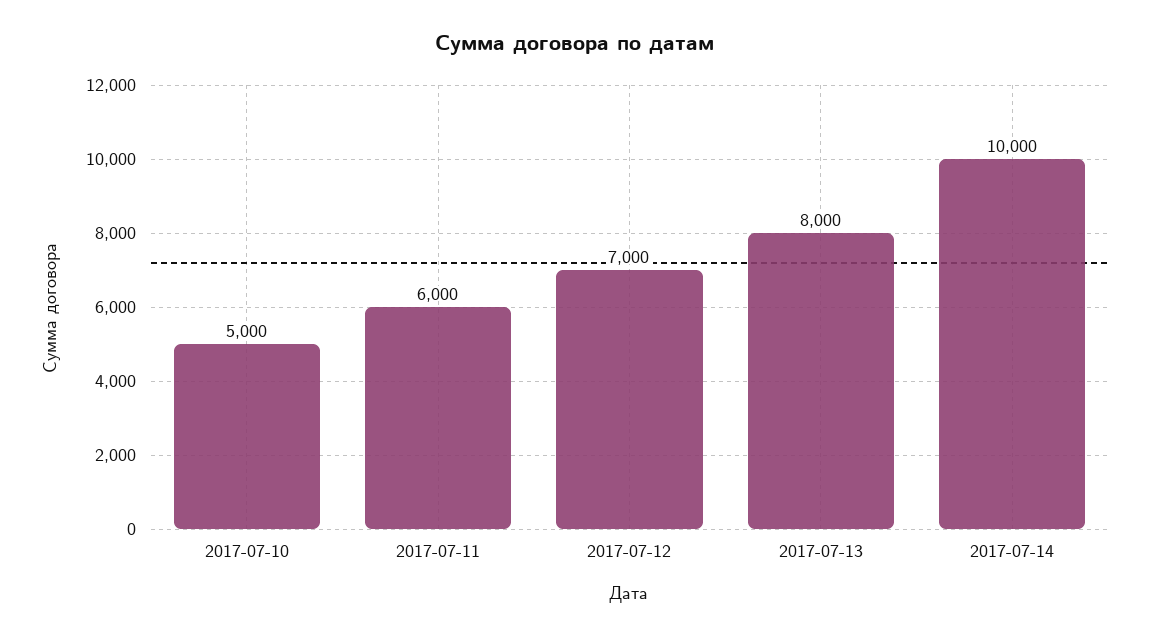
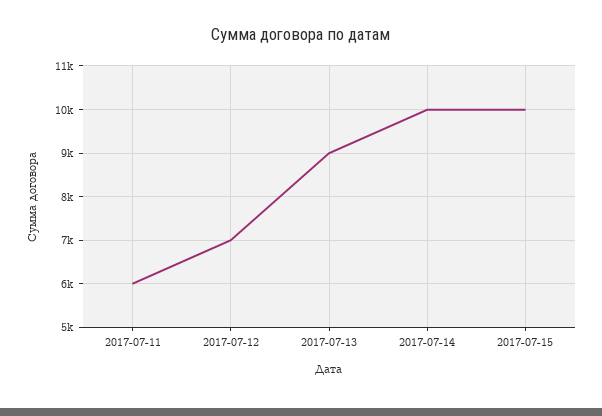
2017-07-10: 5000 -> none
2017-07-13: 8000 -> 9000
2017-07-15: none -> 10000

